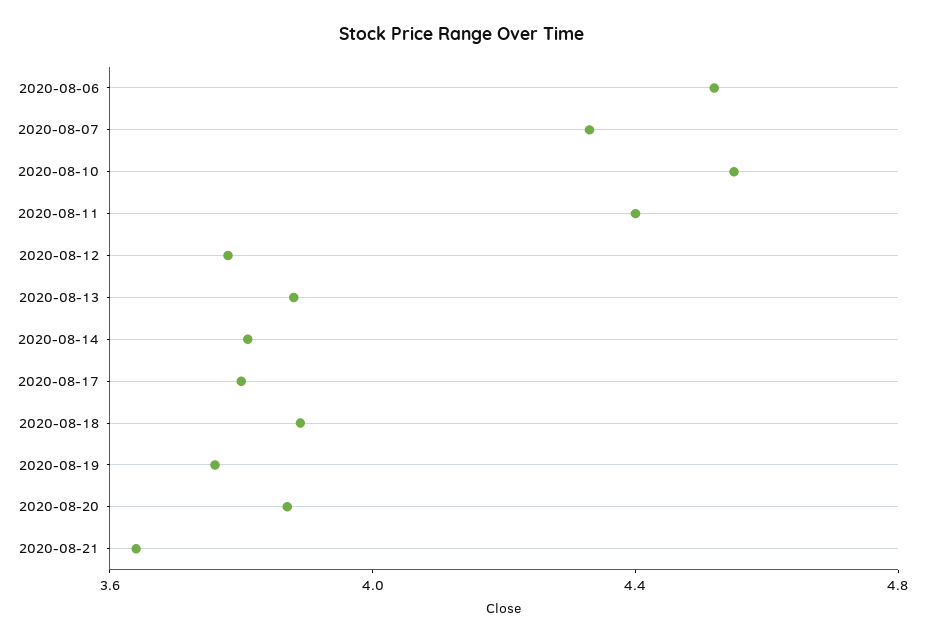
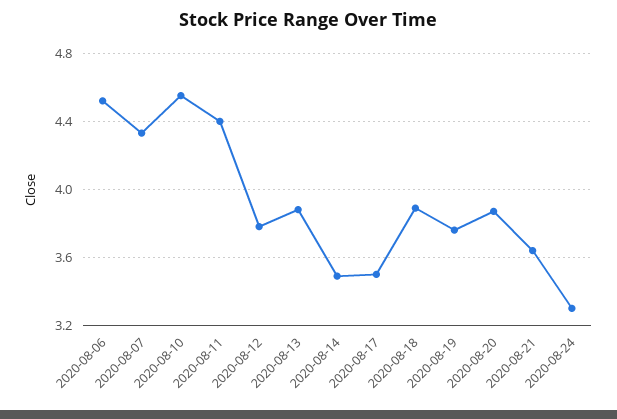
2020-08-14: 3.8 -> 3.5
2020-08-17: 3.8 -> 3.5
2020-08-24: none -> 3.3

